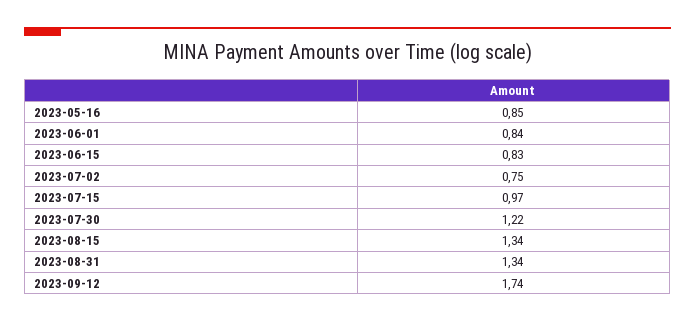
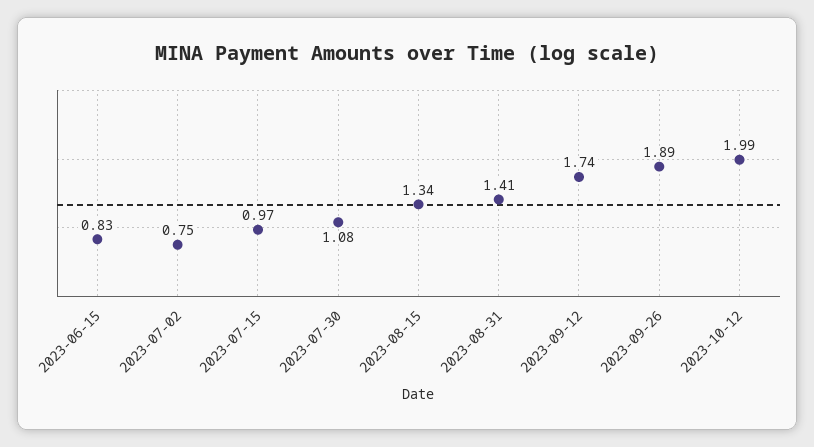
2023-05-16: 0.85 -> none
2023-06-01: 0.84 -> none
2023-07-30: 1.22 -> 1.08
2023-08-31: 1.34 -> 1.41
2023-09-26: none -> 1.89
2023-10-12: none -> 1.99

